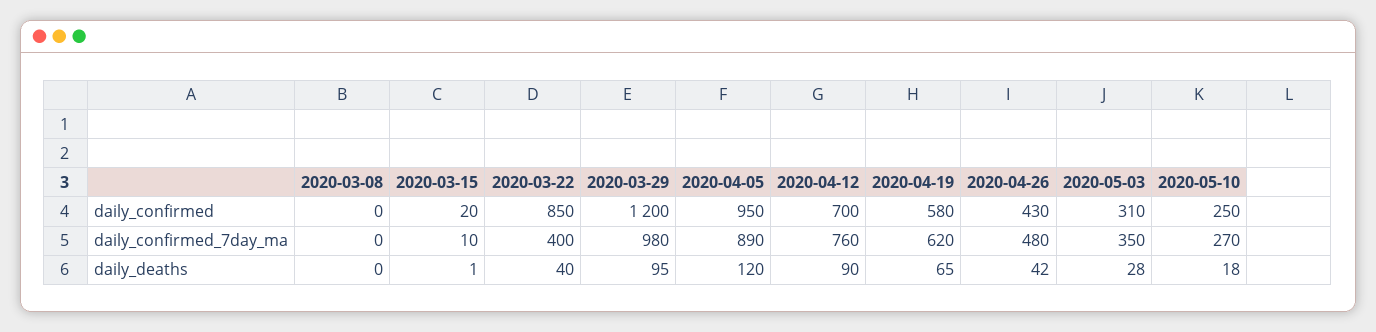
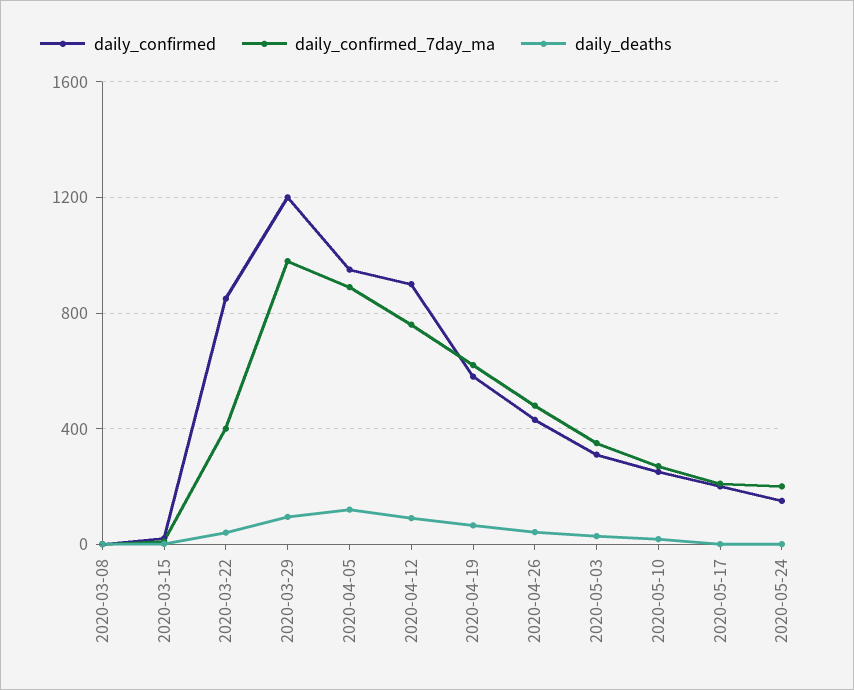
daily_confirmed, 2020-04-12: 700 -> 900
daily_confirmed, 2020-05-17: none -> 200
daily_confirmed_7day_ma, 2020-05-17: none -> 200
daily_deaths, 2020-05-17: none -> 0
daily_confirmed, 2020-05-24: none -> 150
daily_confirmed_7day_ma, 2020-05-24: none -> 200
daily_deaths, 2020-05-24: none -> 0

